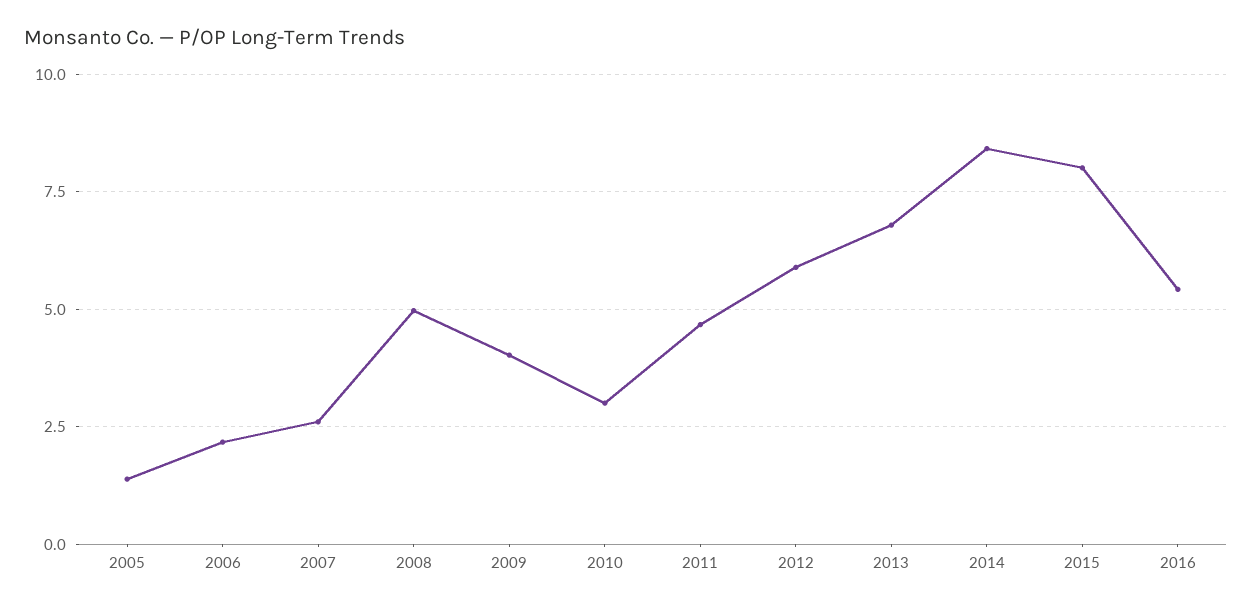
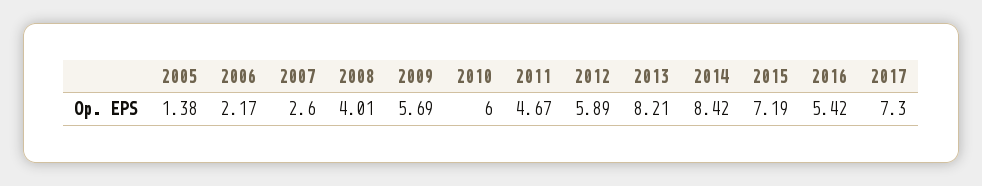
2008: 5 -> 4.01
2009: 4 -> 5.69
2010: 3 -> 6
2013: 6.75 -> 8.21
2015: 8 -> 7.19
2017: none -> 7.3

